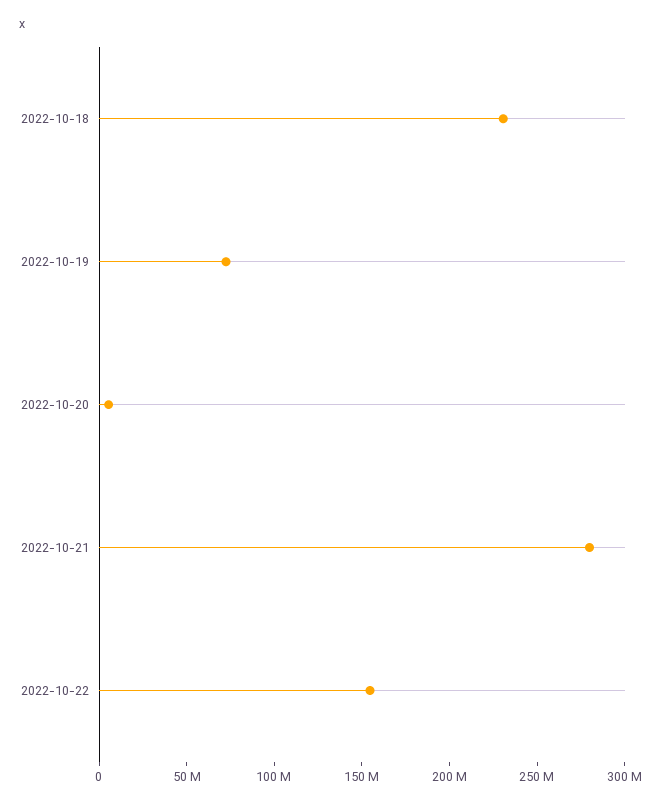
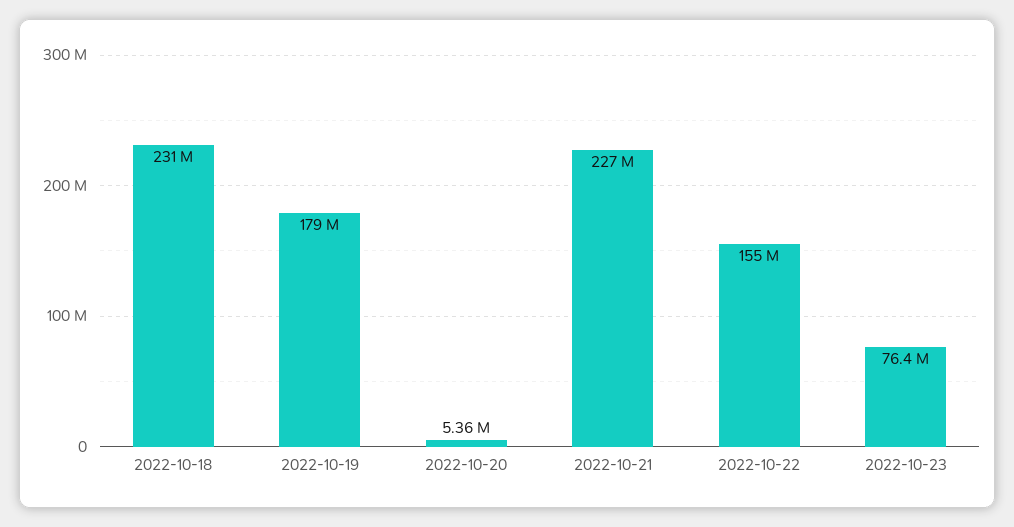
2022-10-19: 70000000 -> 179000000
2022-10-21: 280000000 -> 227000000
2022-10-23: none -> 76400000

